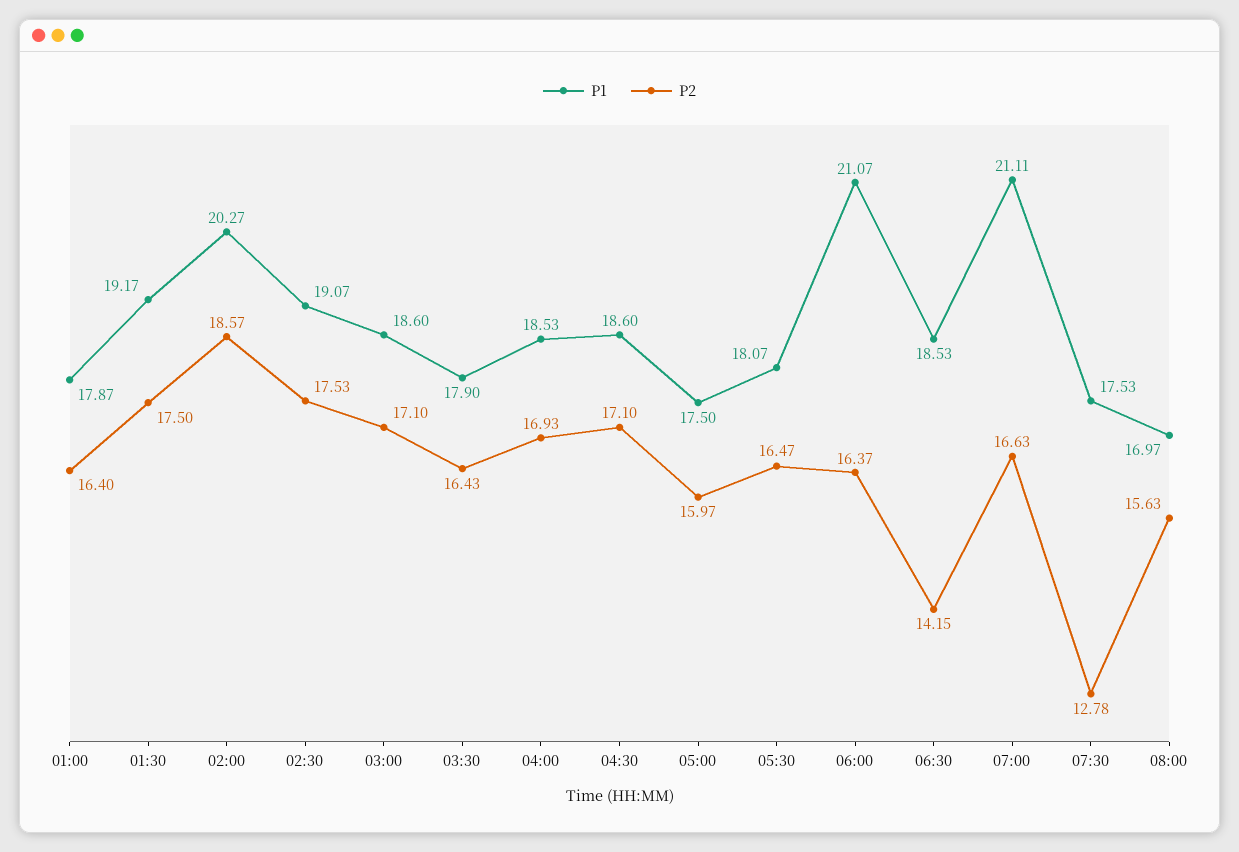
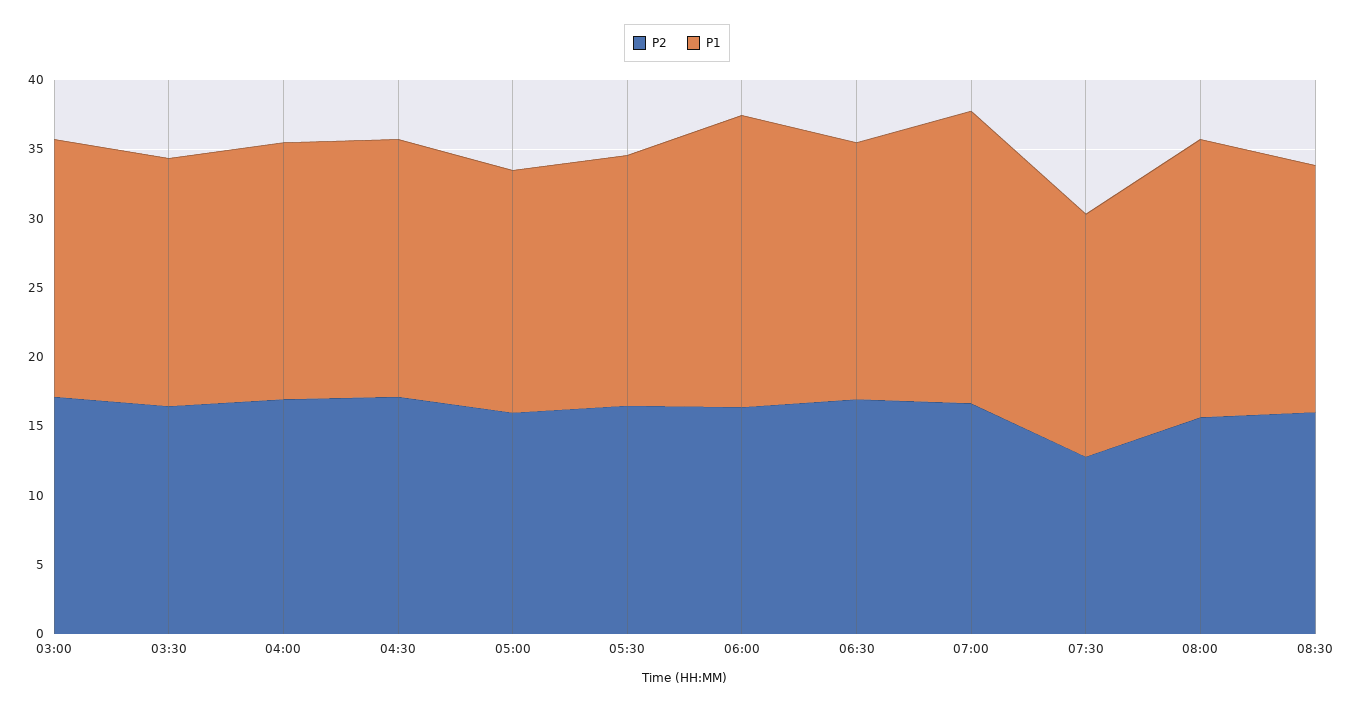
P1, 01:00: 17.87 -> none
P2, 01:00: 16.4 -> none
P1, 01:30: 19.17 -> none
P2, 01:30: 17.5 -> none
P1, 02:00: 20.27 -> none
P2, 02:00: 18.57 -> none
P1, 02:30: 19.07 -> none
P2, 02:30: 17.53 -> none
P2, 06:30: 14.15 -> 17
P1, 08:00: 16.97 -> 20
P2, 08:30: none -> 16
P1, 08:30: none -> 18

